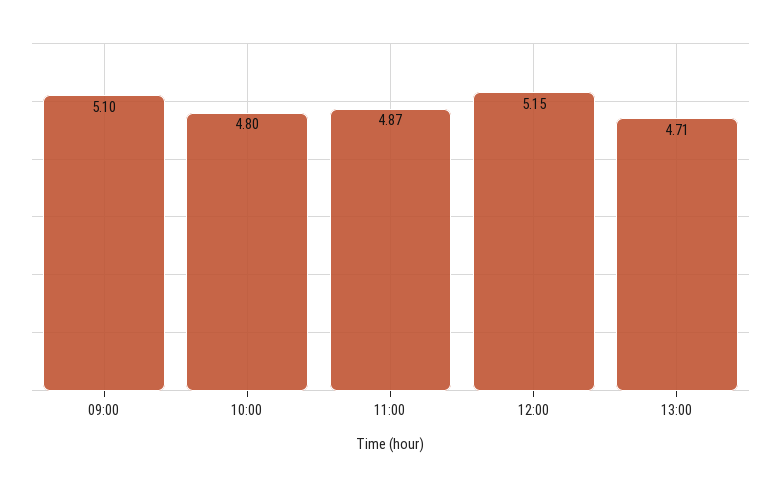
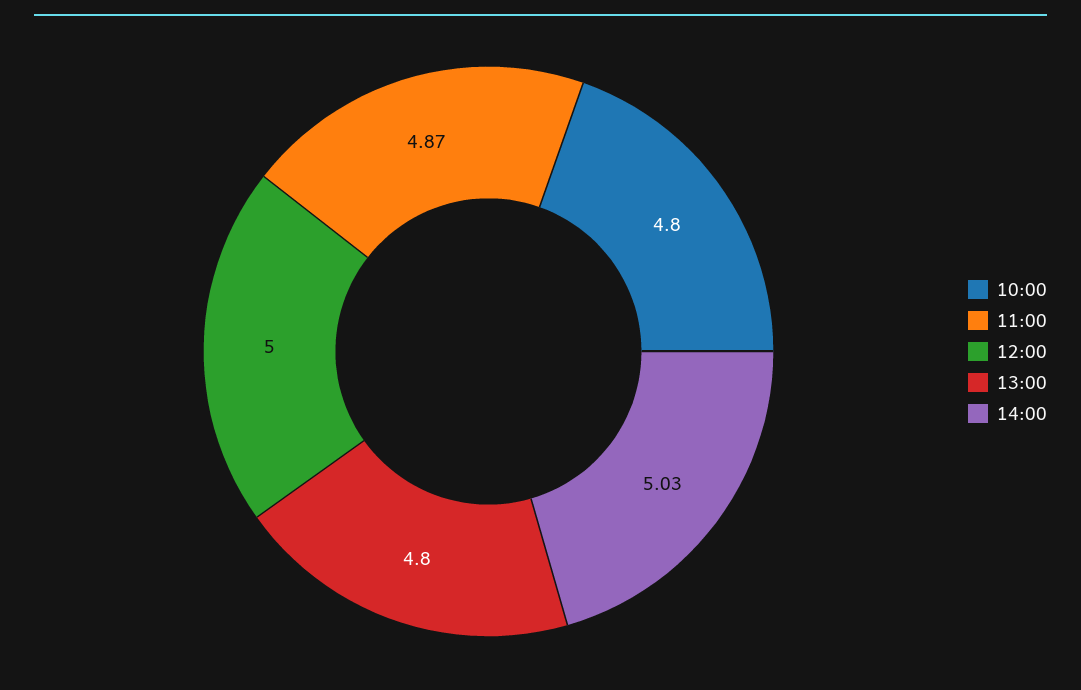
09:00: 5.1 -> none
12:00: 5.15 -> 5
13:00: 4.71 -> 4.8
14:00: none -> 5.03

